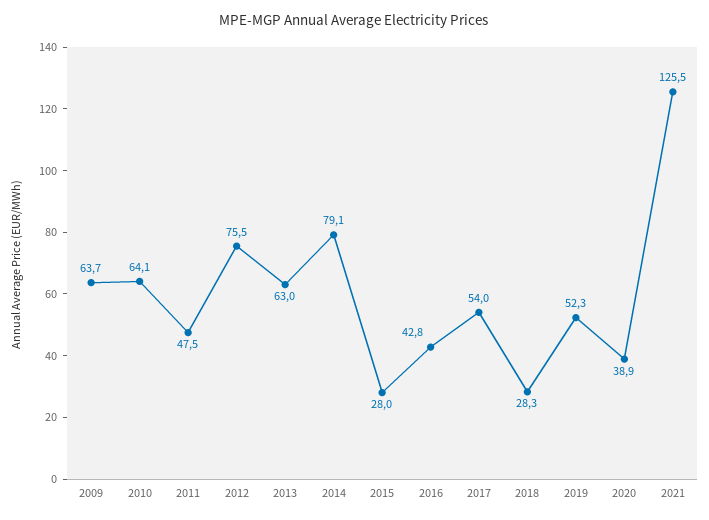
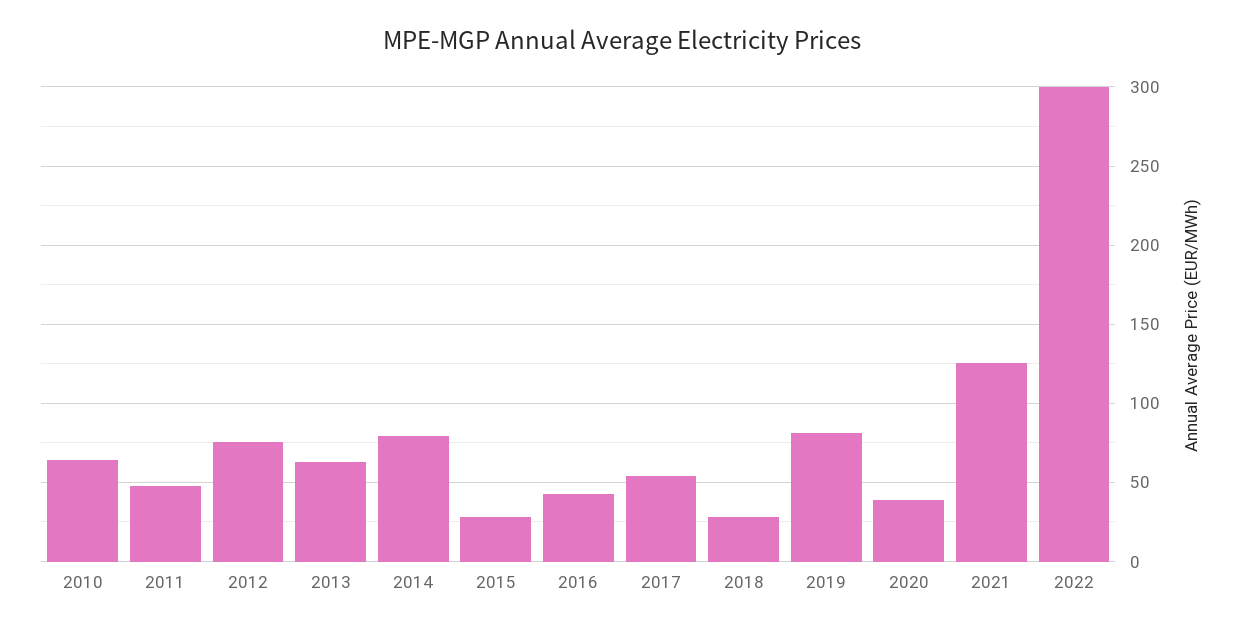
2009: 63.7 -> none
2019: 52.3 -> 80
2022: none -> 300

